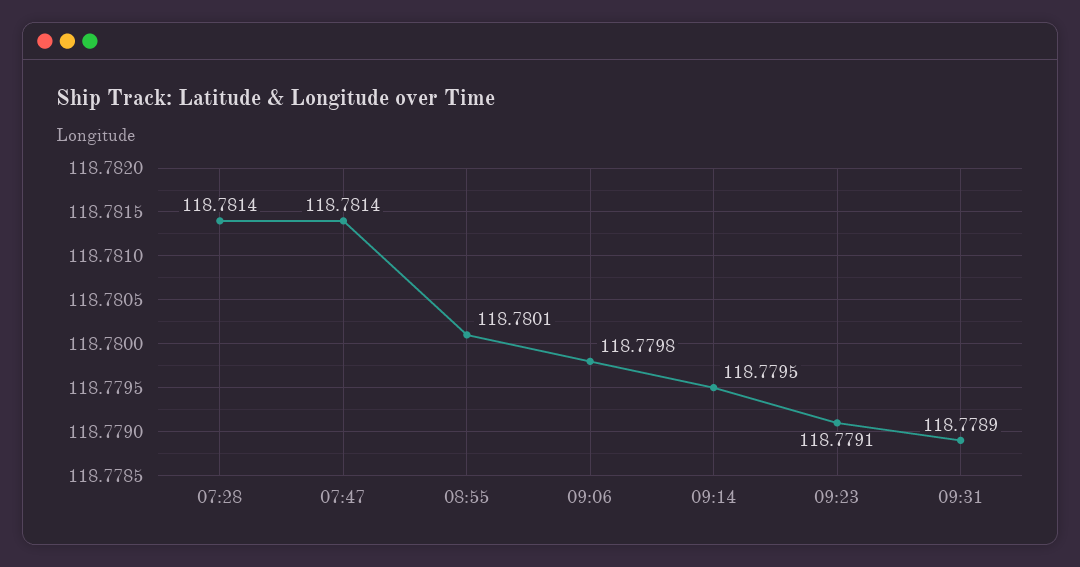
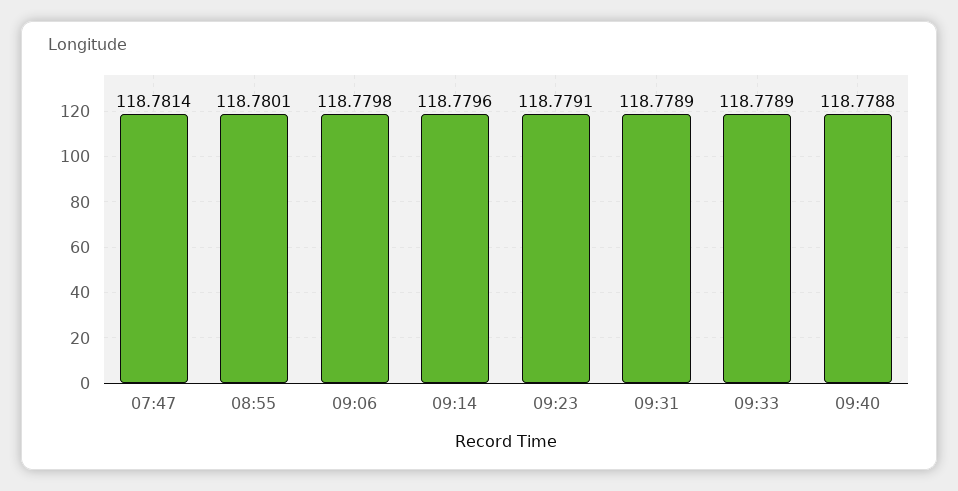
07:28: 118.7814 -> none
09:14: 118.7795 -> 118.7796
09:33: none -> 118.7789
09:40: none -> 118.7788

